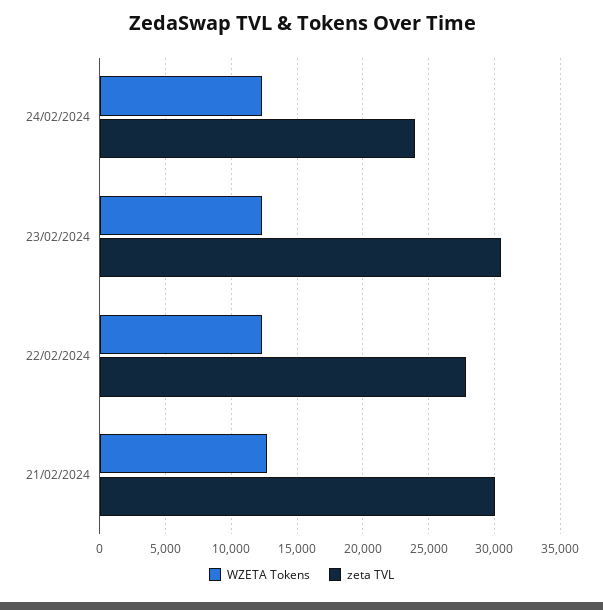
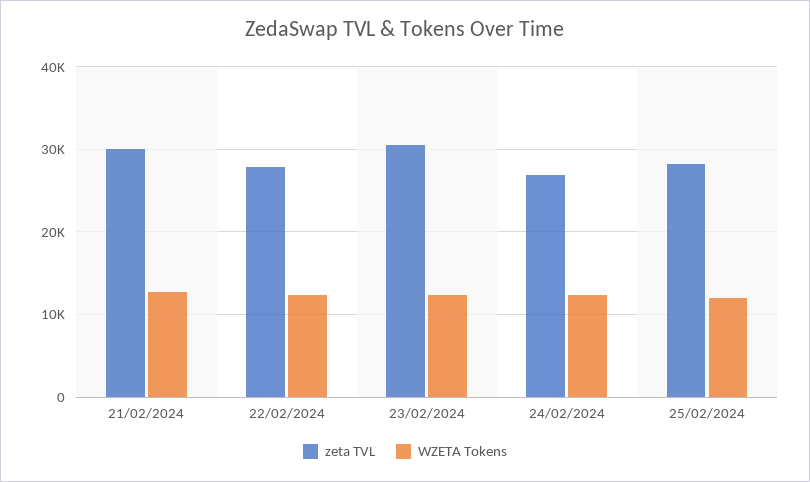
zeta TVL, 24/02/2024: 24000 -> 27000
zeta TVL, 25/02/2024: none -> 28000
WZETA Tokens, 25/02/2024: none -> 12000

